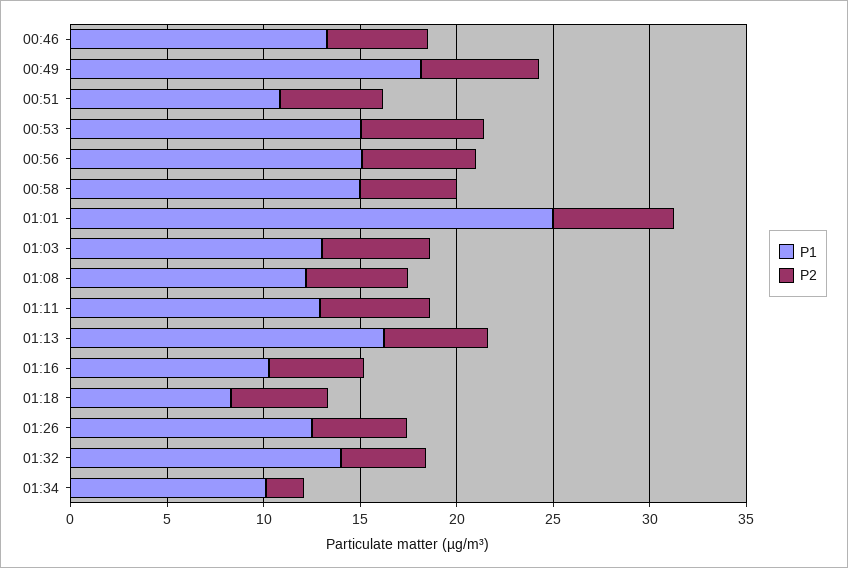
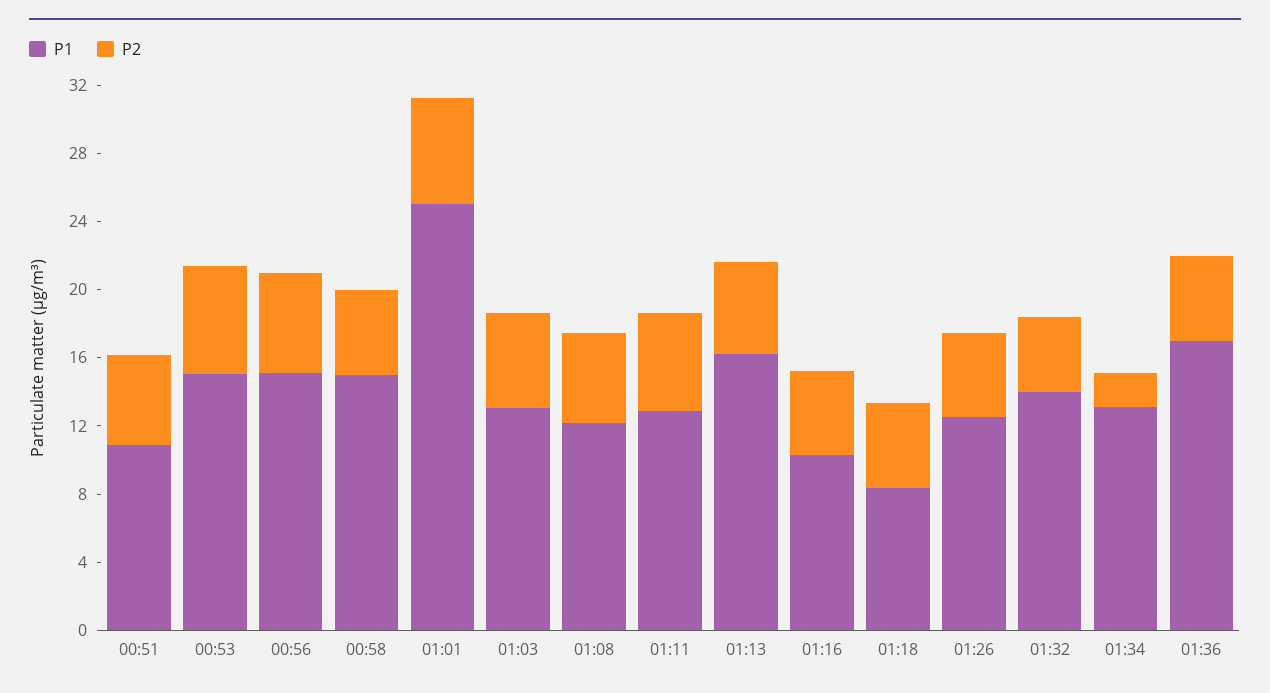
P1, 00:46: 13 -> none
P2, 00:46: 5 -> none
P1, 00:49: 18 -> none
P2, 00:49: 6 -> none
P1, 01:34: 10 -> 13
P1, 01:36: none -> 17
P2, 01:36: none -> 5

